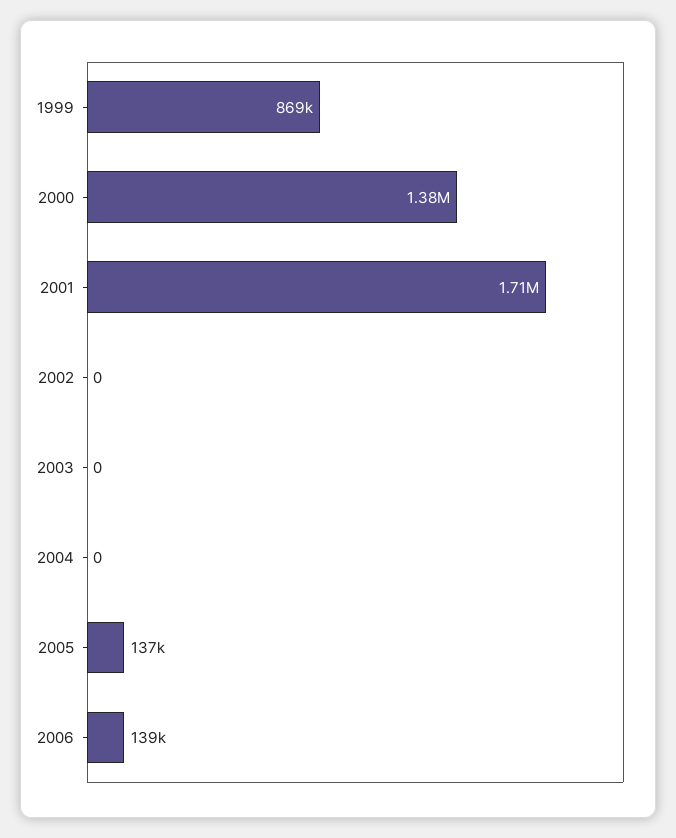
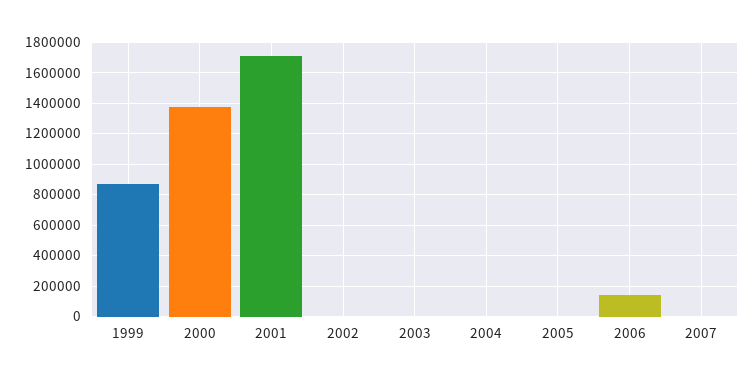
2005: 137000 -> 0
2007: none -> 0

